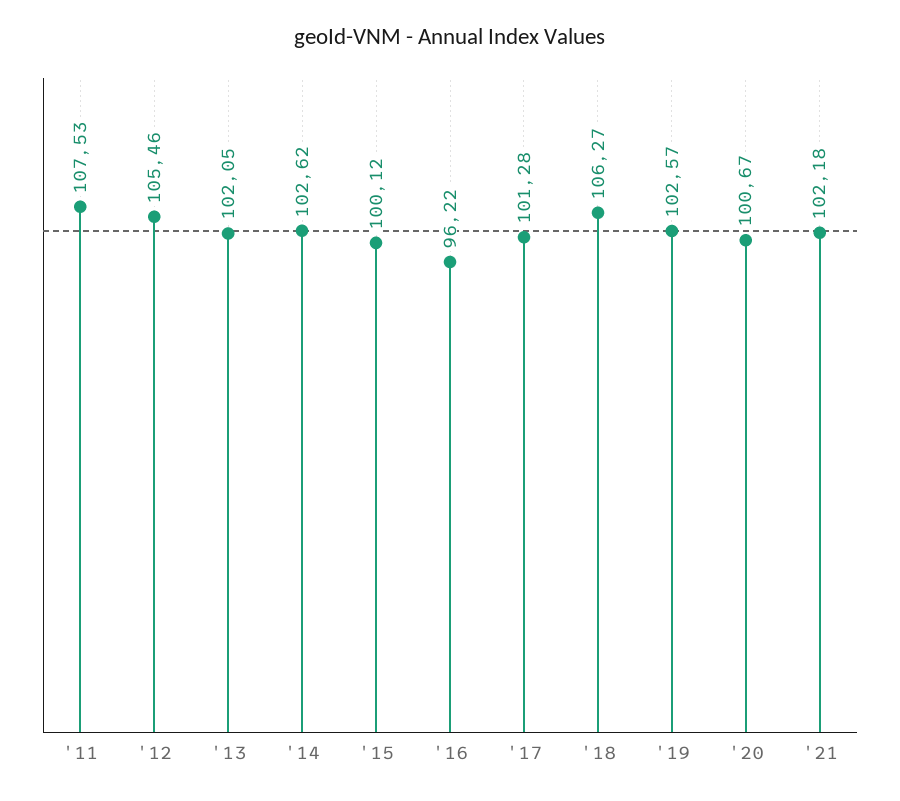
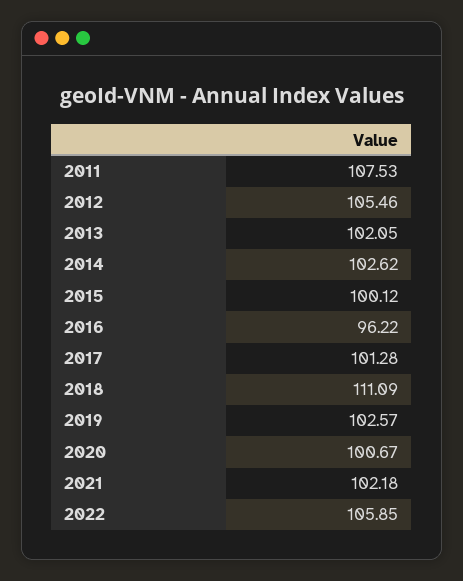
'18: 106.27 -> 111.09
2022: none -> 105.85

